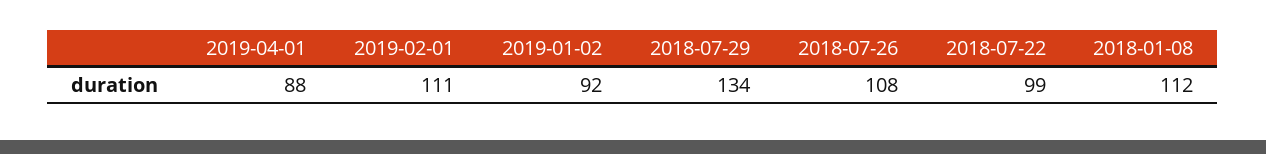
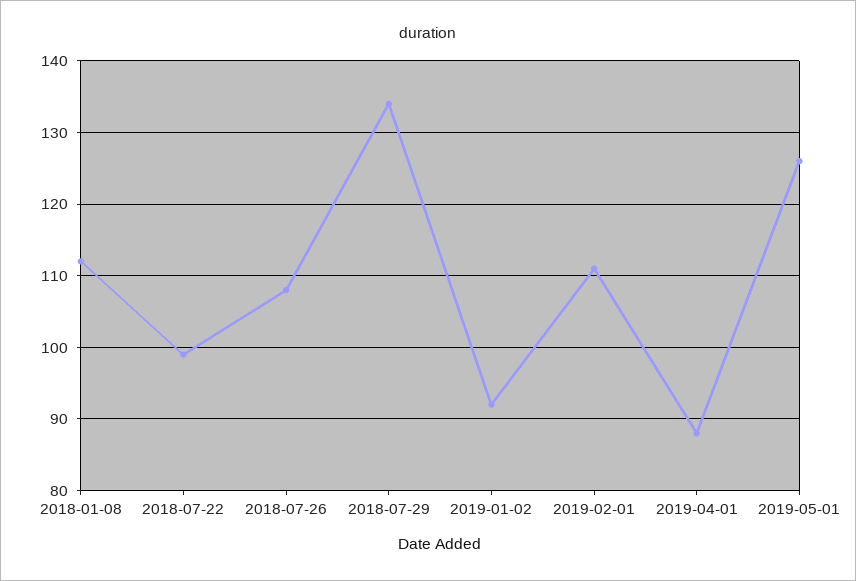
2019-05-01: none -> 126

